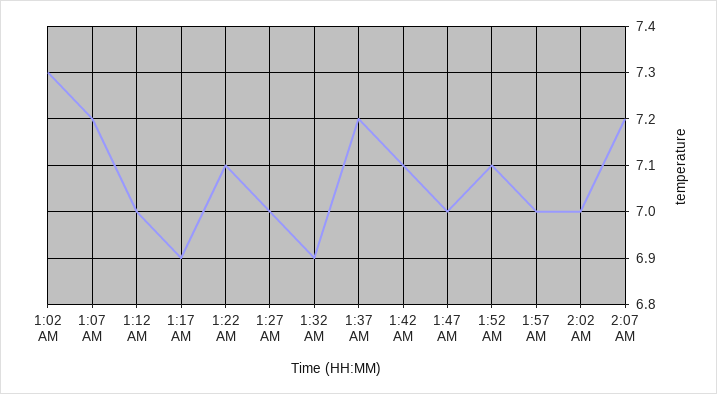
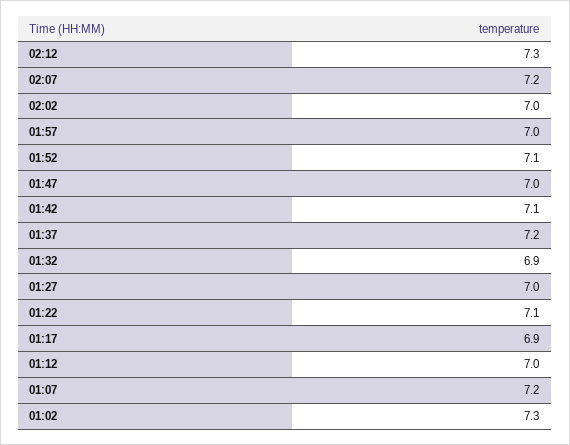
02:12: none -> 7.3

